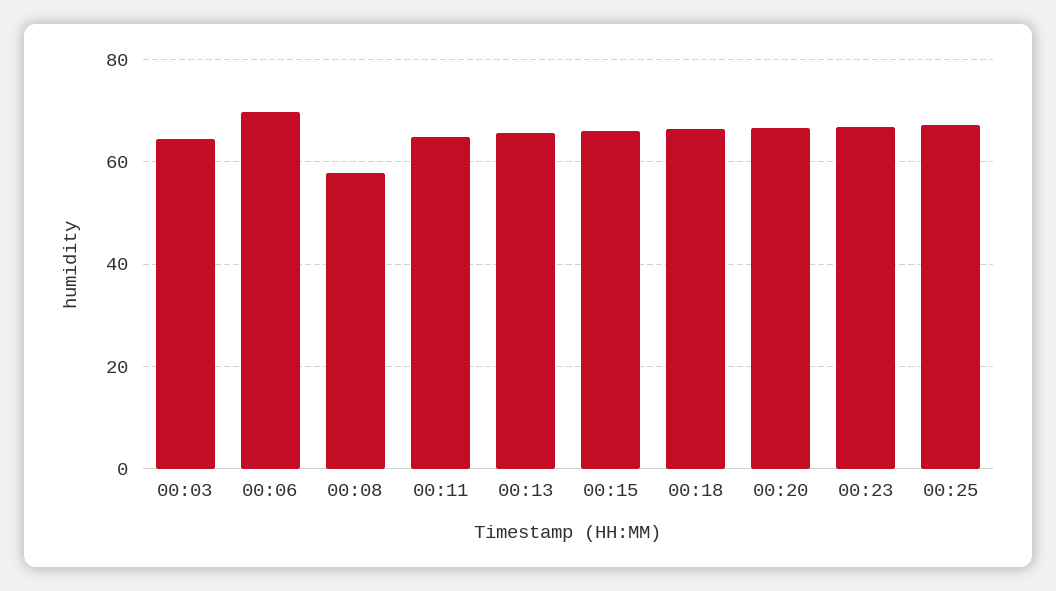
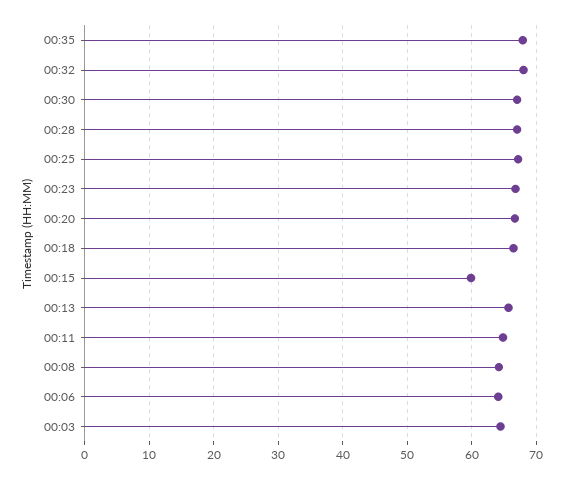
00:06: 70 -> 64
00:08: 58 -> 64
00:15: 66 -> 60
00:35: none -> 68
00:32: none -> 68
00:30: none -> 67
00:28: none -> 67

